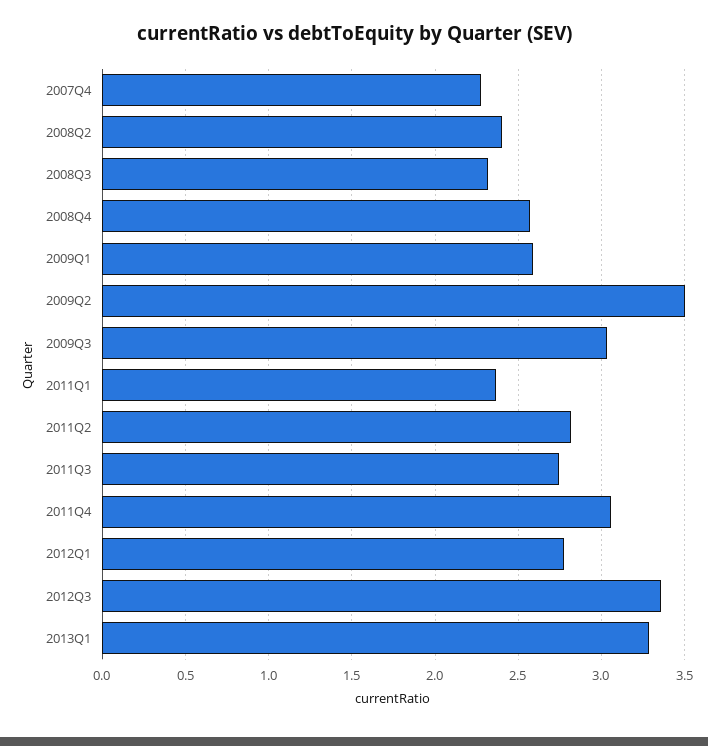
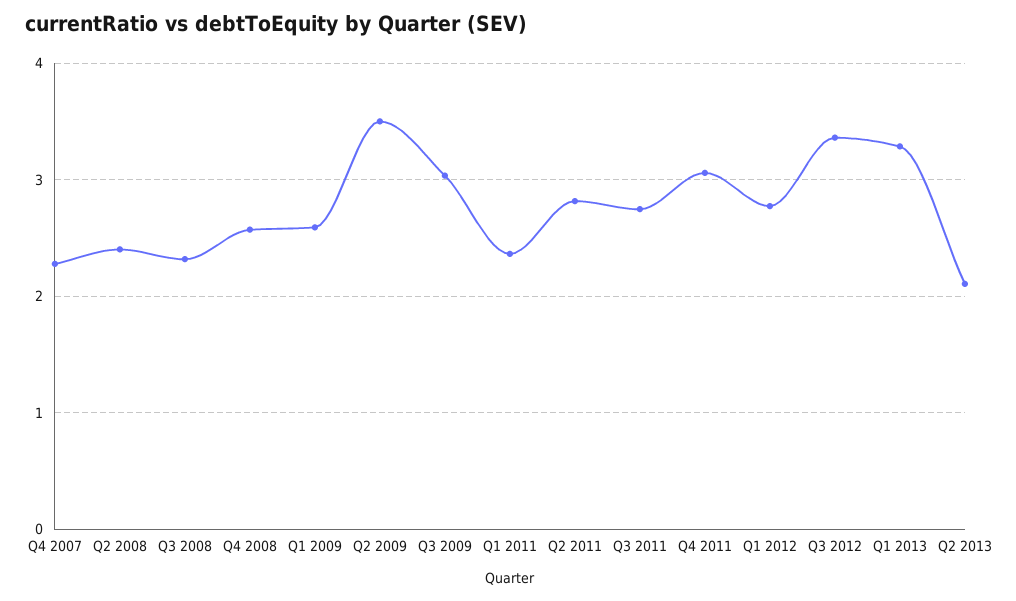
Q2 2013: none -> 2.1

